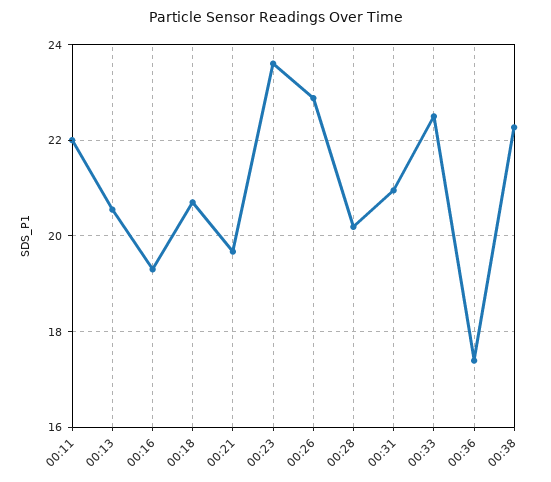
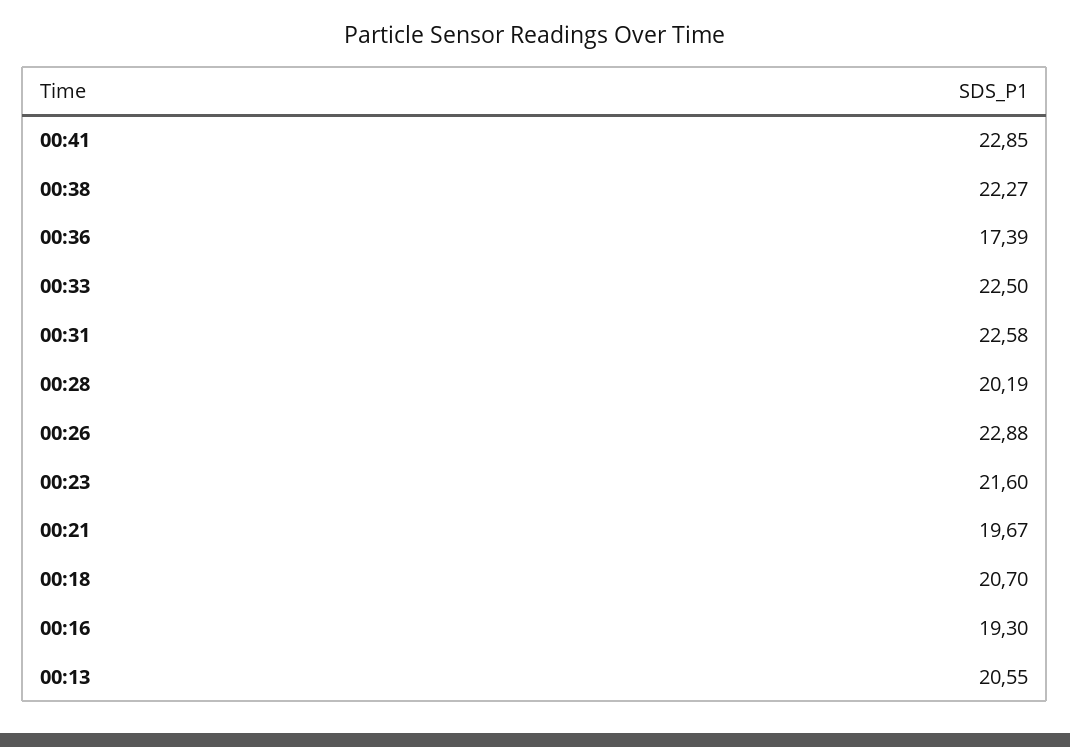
00:11: 22 -> none
00:23: 23.6 -> 21.6
00:31: 21 -> 22.58
00:41: none -> 22.85

